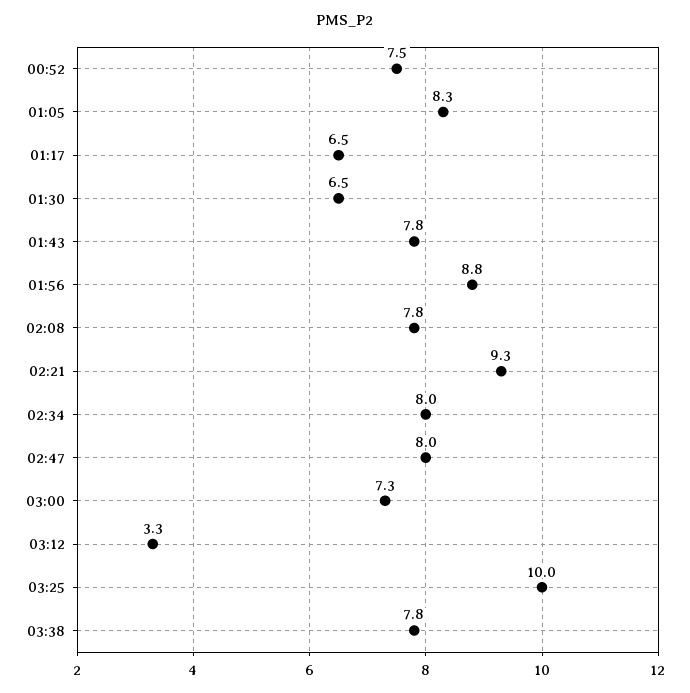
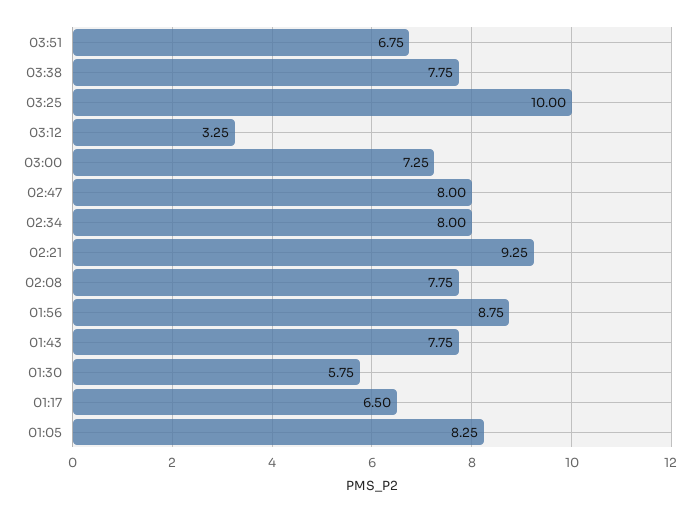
00:52: 7.5 -> none
01:30: 6.5 -> 5.75
03:51: none -> 6.75

